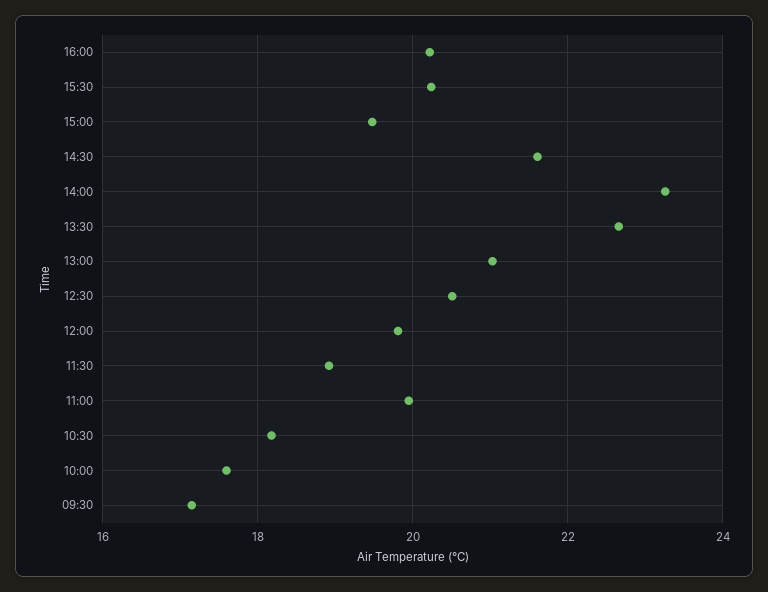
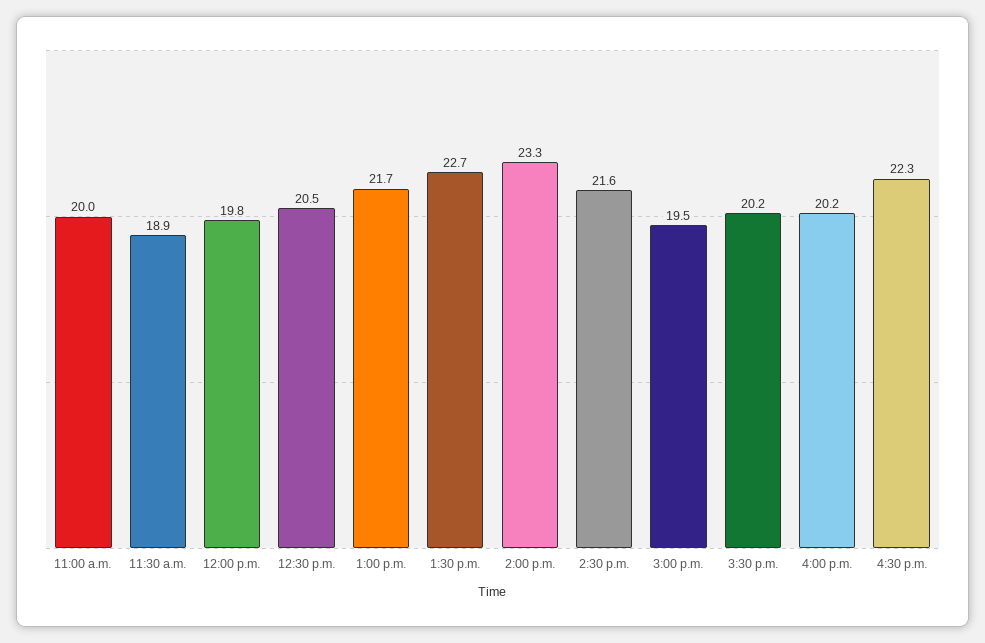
13:00: 21 -> 21.7
10:30: 18.2 -> none
10:00: 17.6 -> none
09:30: 17.2 -> none
4:30 p.m.: none -> 22.3

